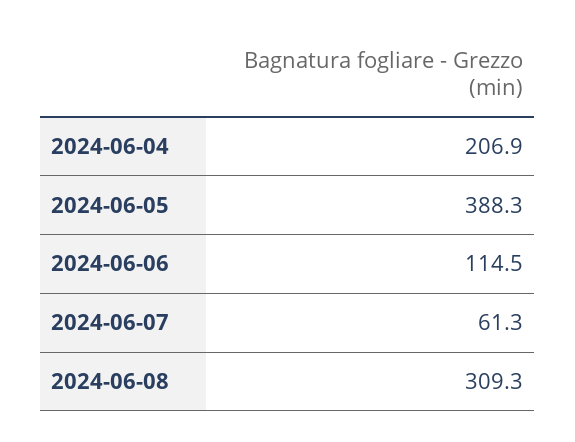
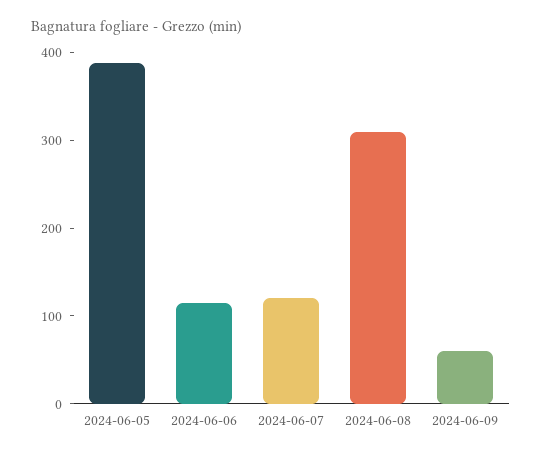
2024-06-04: 206.9 -> none
2024-06-07: 61.3 -> 120
2024-06-09: none -> 60

